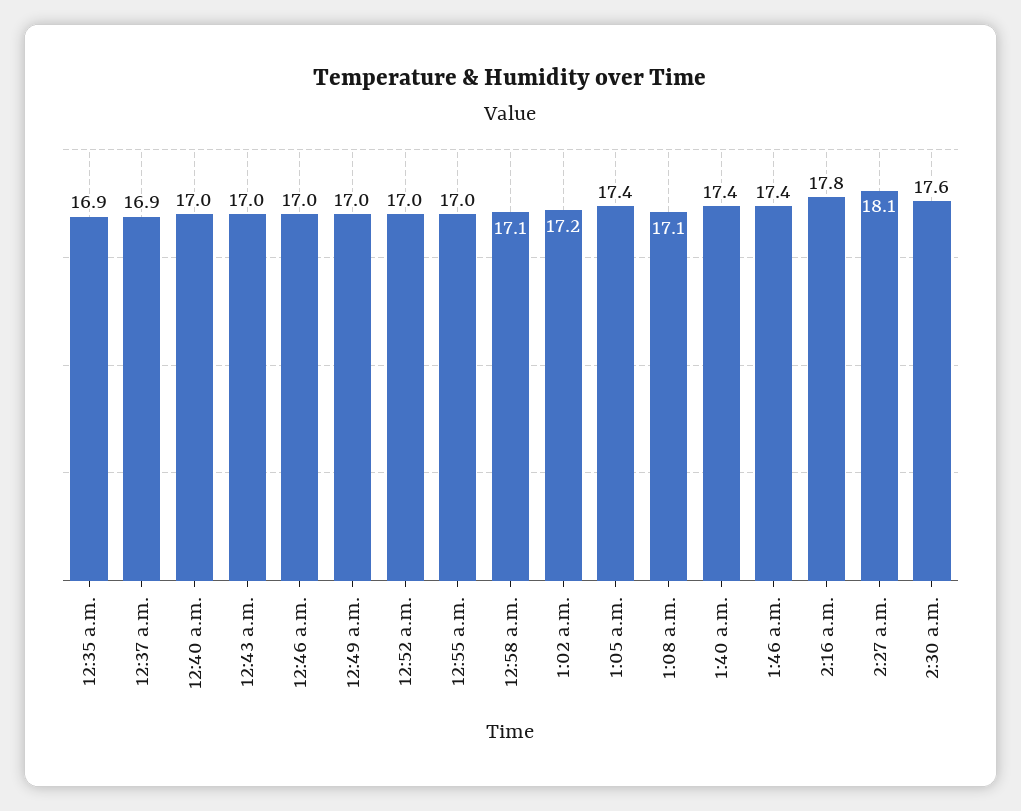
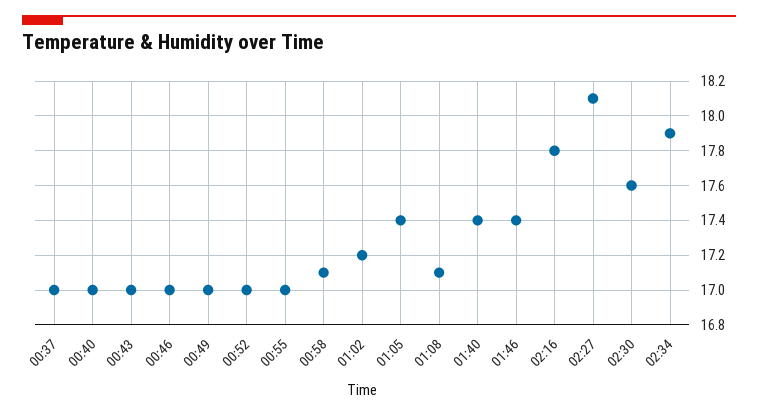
12:35 a.m.: 16.9 -> none
12:37 a.m.: 16.9 -> 17
02:34: none -> 17.9

